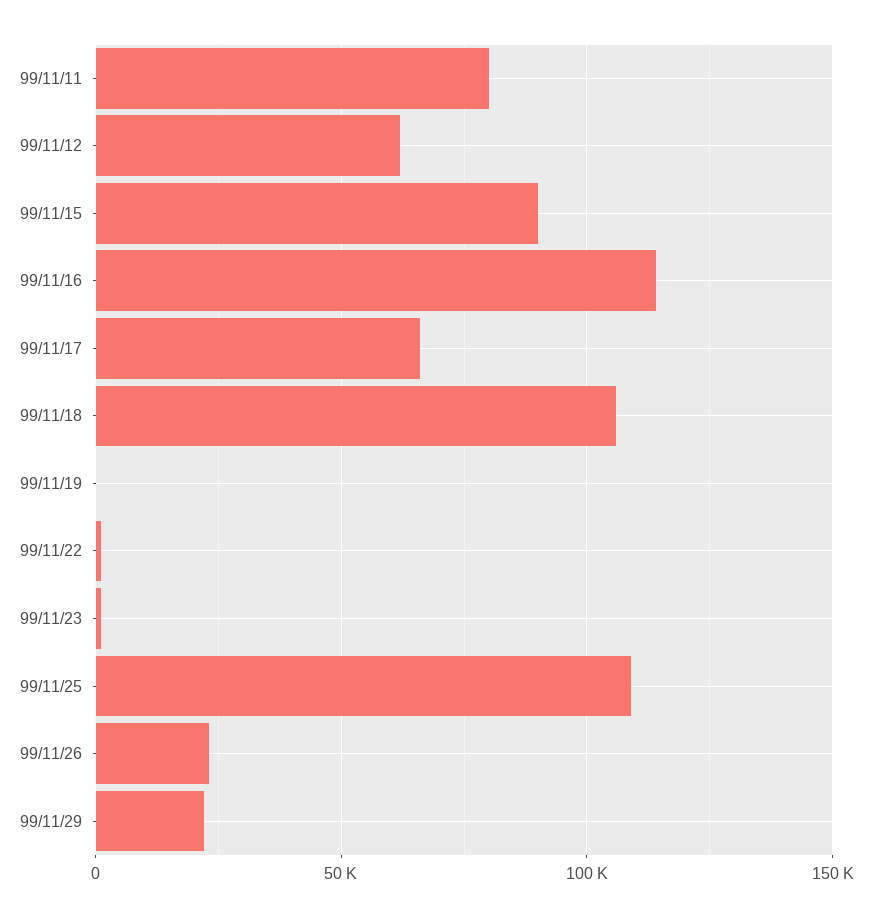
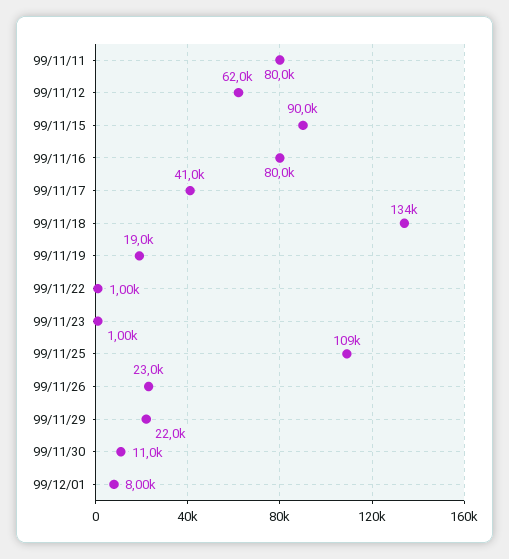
99/11/16: 115000 -> 80000
99/11/17: 65000 -> 41000
99/11/18: 105000 -> 134000
99/11/19: 0 -> 19000
99/11/30: none -> 11000
99/12/01: none -> 8000

